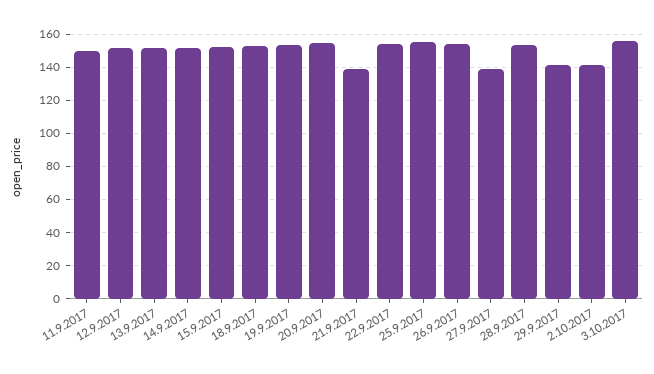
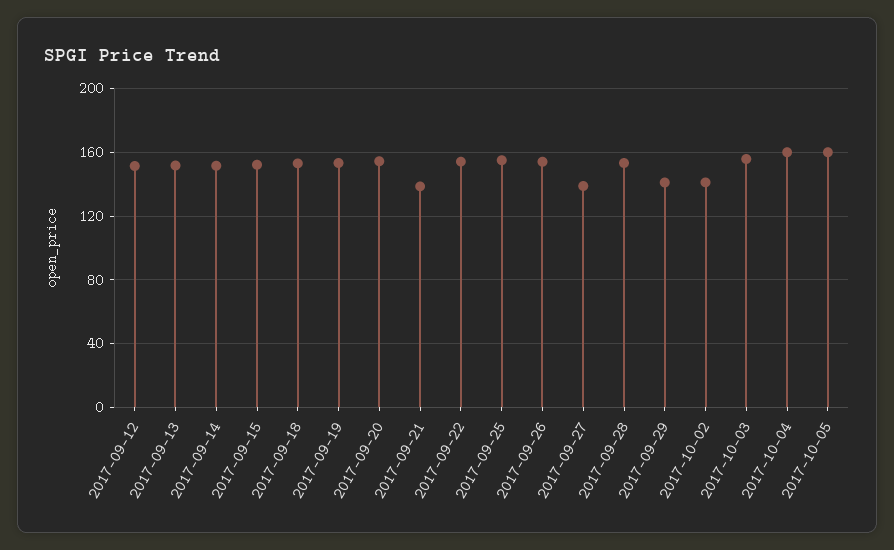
11.9.2017: 150 -> none
2017-10-04: none -> 160
2017-10-05: none -> 160

